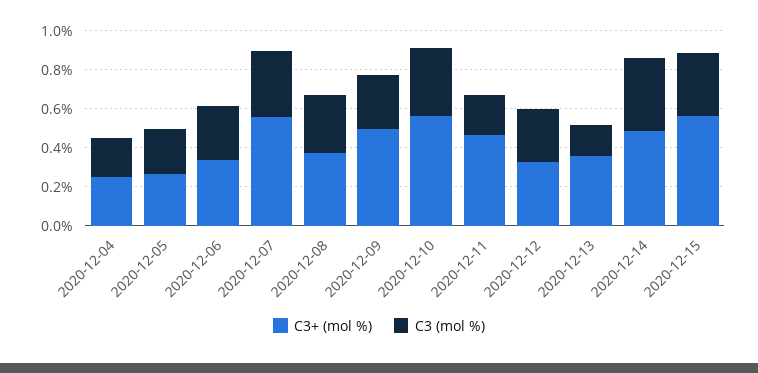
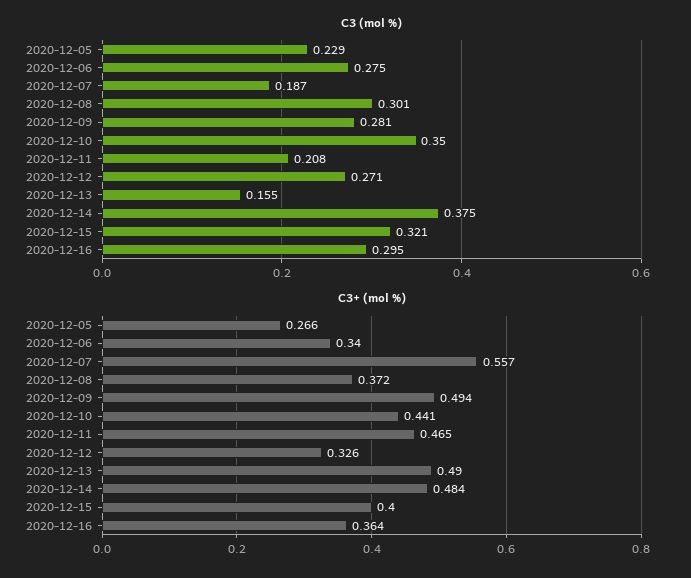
C3+ (mol %), 2020-12-04: 0.25 -> none
C3 (mol %), 2020-12-04: 0.2 -> none
C3 (mol %), 2020-12-07: 0.35 -> 0.187
C3+ (mol %), 2020-12-10: 0.55 -> 0.441
C3+ (mol %), 2020-12-13: 0.35 -> 0.49
C3+ (mol %), 2020-12-15: 0.55 -> 0.4
C3 (mol %), 2020-12-16: none -> 0.295
C3+ (mol %), 2020-12-16: none -> 0.364

